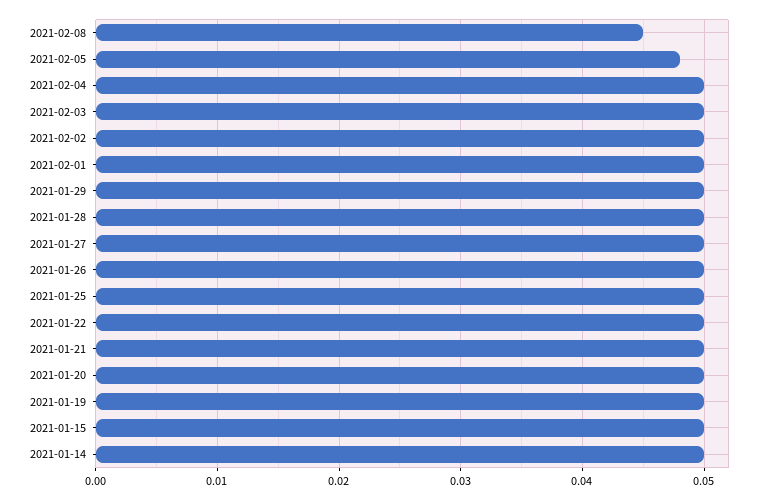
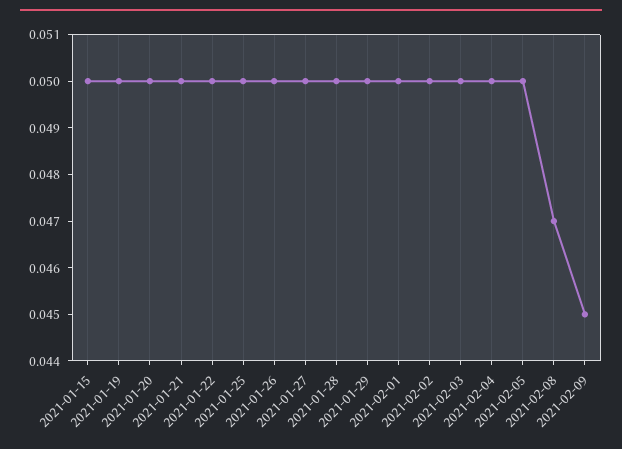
2021-02-08: 0.045 -> 0.047
2021-02-05: 0.048 -> 0.05
2021-01-14: 0.05 -> none
2021-02-09: none -> 0.045

